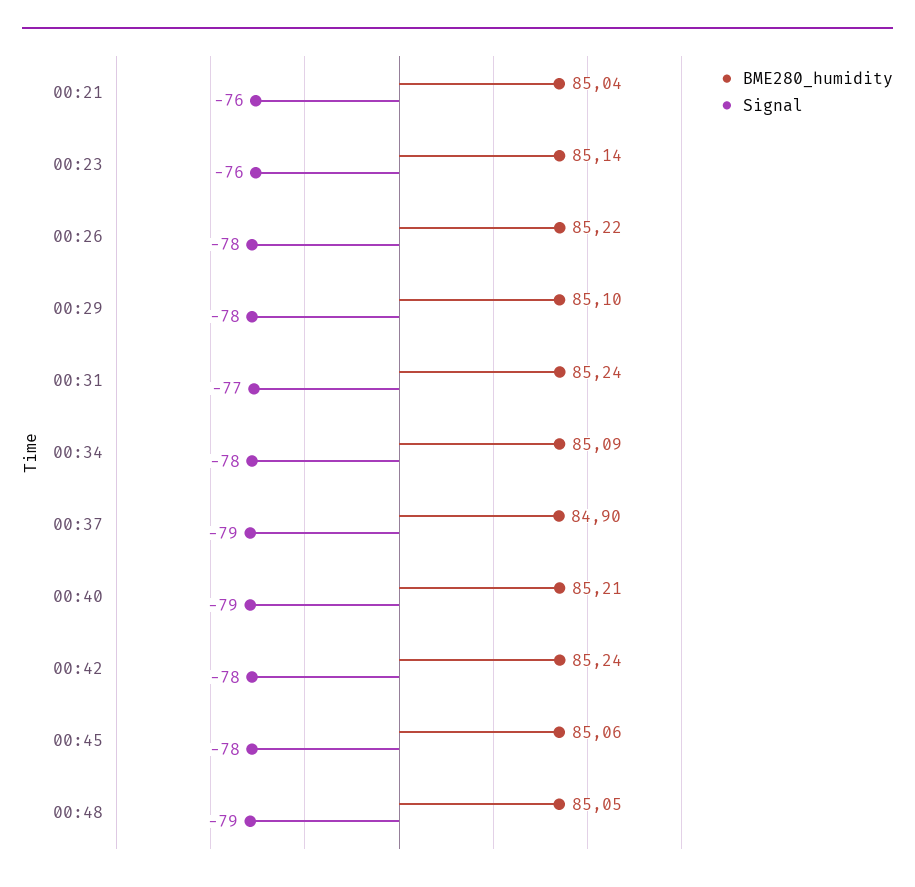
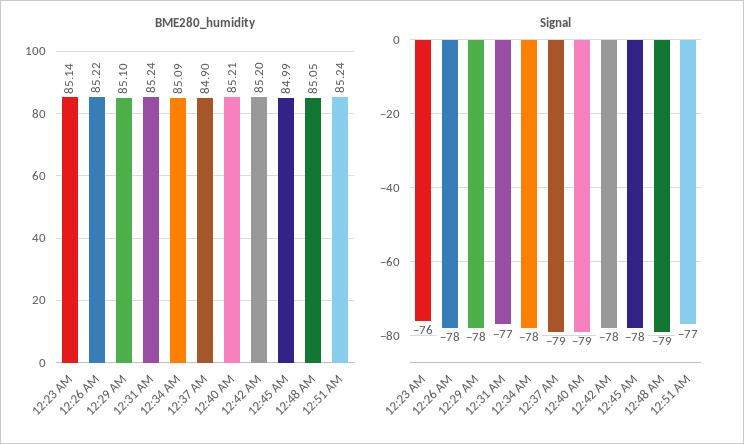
BME280_humidity, 00:21: 85.04 -> none
Signal, 00:21: -76 -> none
BME280_humidity, 00:42: 85.24 -> 85.2
BME280_humidity, 00:45: 85.06 -> 84.99
BME280_humidity, 12:51 AM: none -> 85.24
Signal, 12:51 AM: none -> -77

